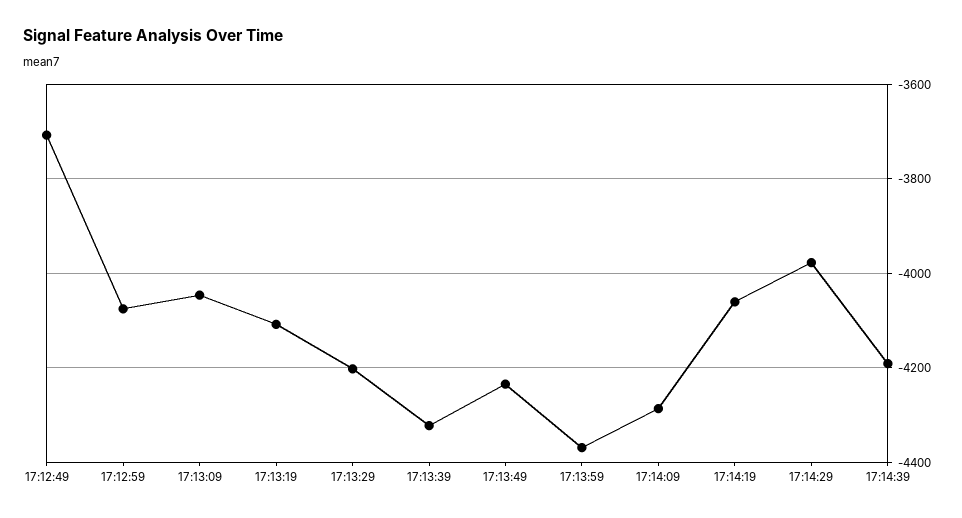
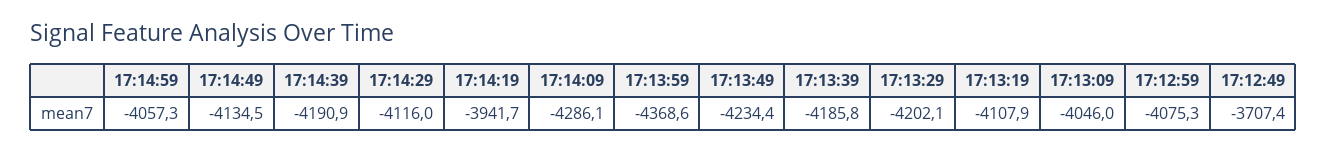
17:13:39: -4320 -> -4185.8
17:14:19: -4060 -> -3941.7
17:14:29: -3980 -> -4116
17:14:59: none -> -4057.3
17:14:49: none -> -4134.5

